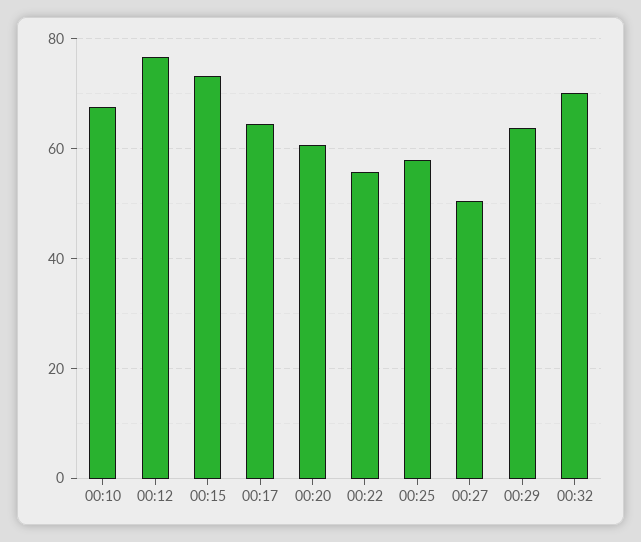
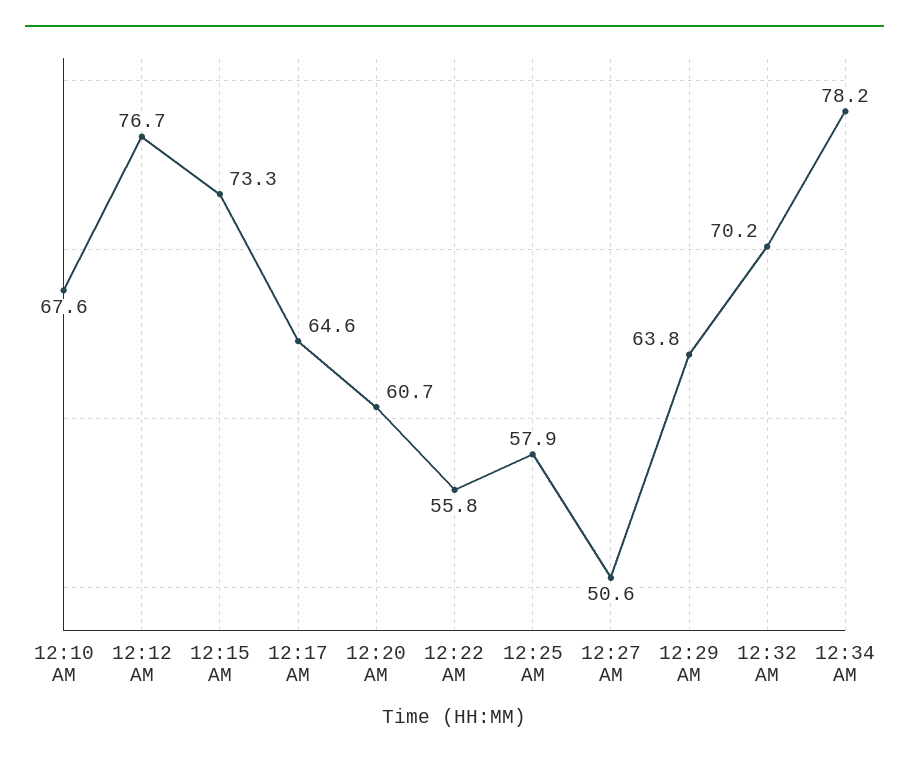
12:34 AM: none -> 78.2

